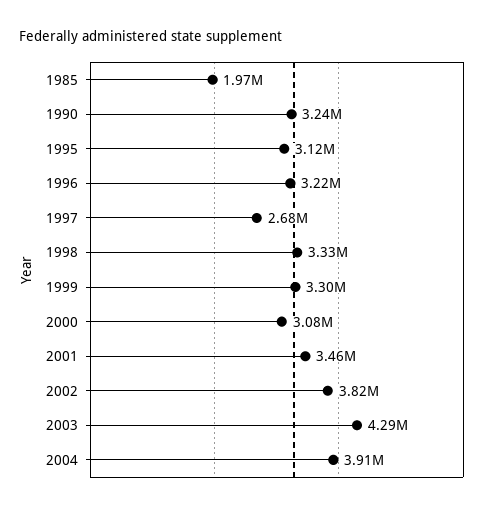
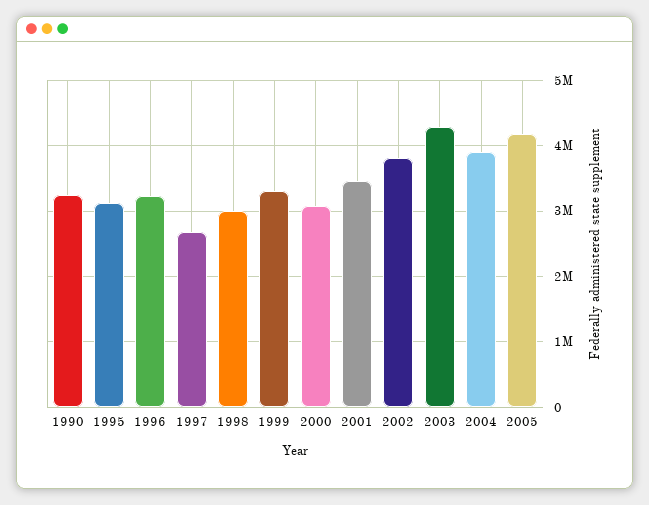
1985: 1970000 -> none
1998: 3330000 -> 3000000
2005: none -> 4200000

